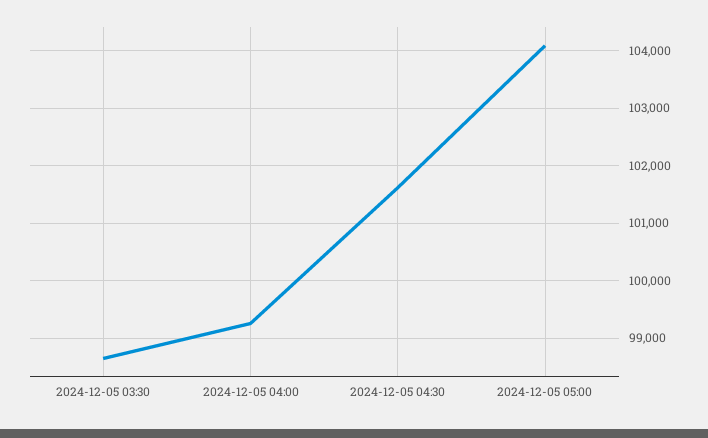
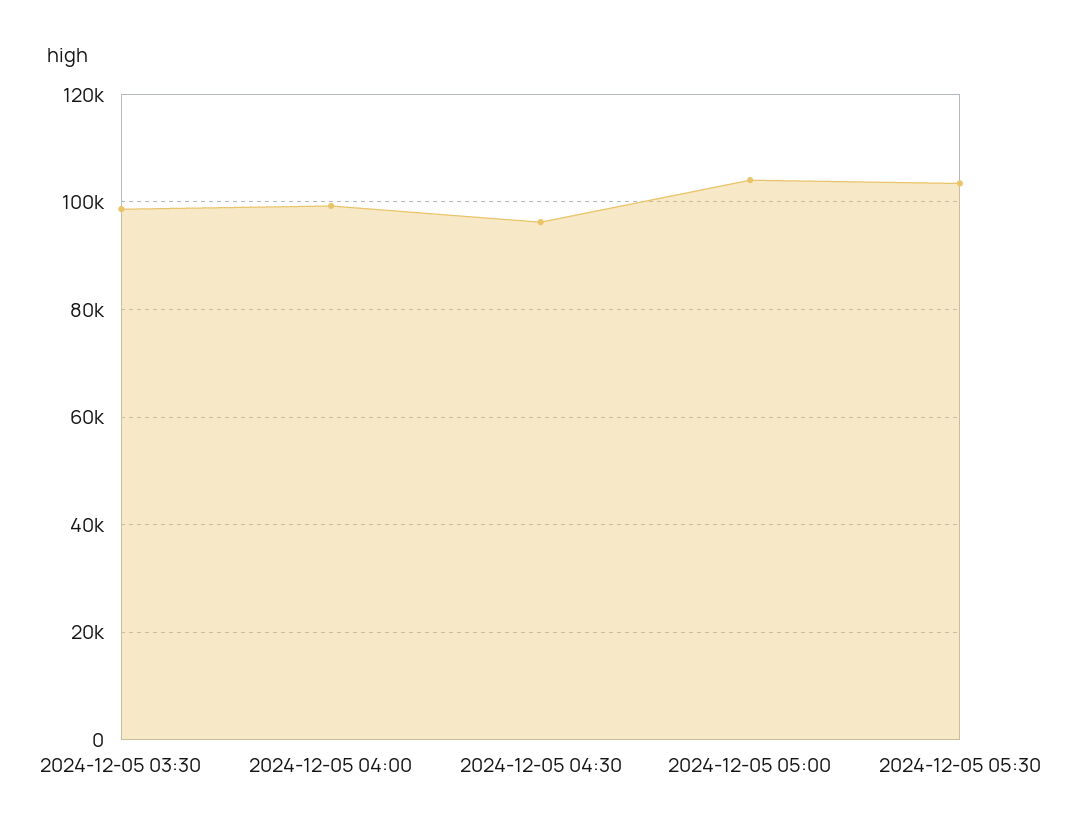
2024-12-05 04:30: 101600 -> 96000
2024-12-05 05:30: none -> 104000

